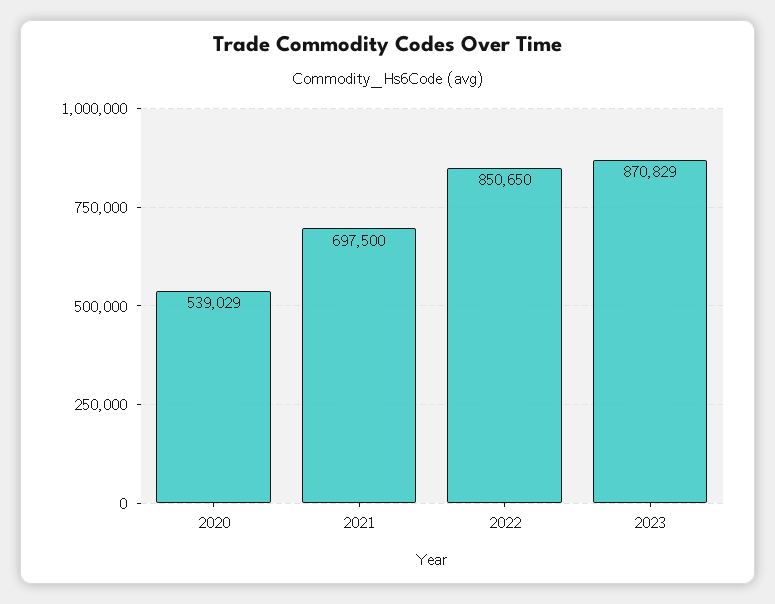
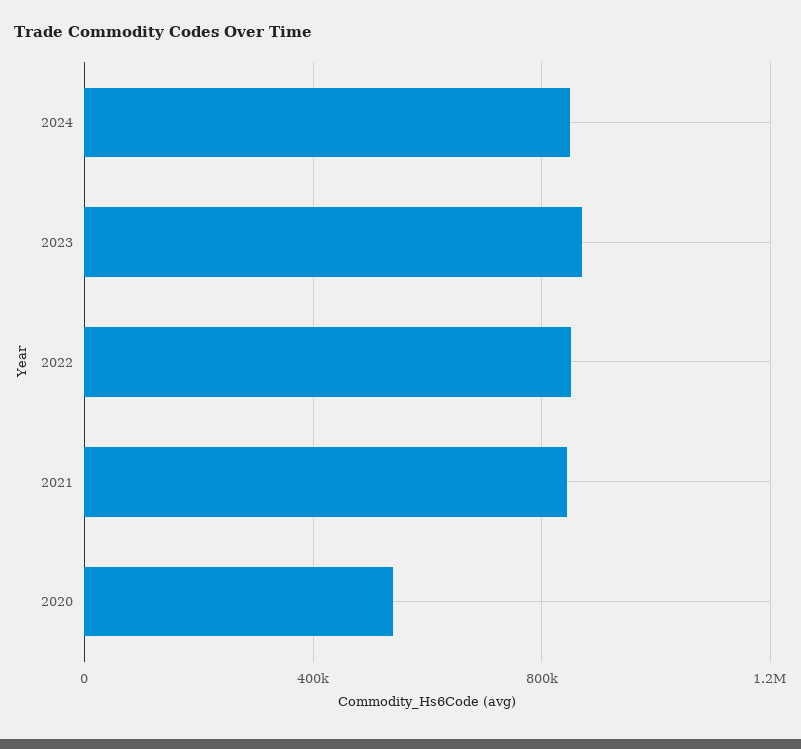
2021: 697500 -> 850000
2024: none -> 850000

